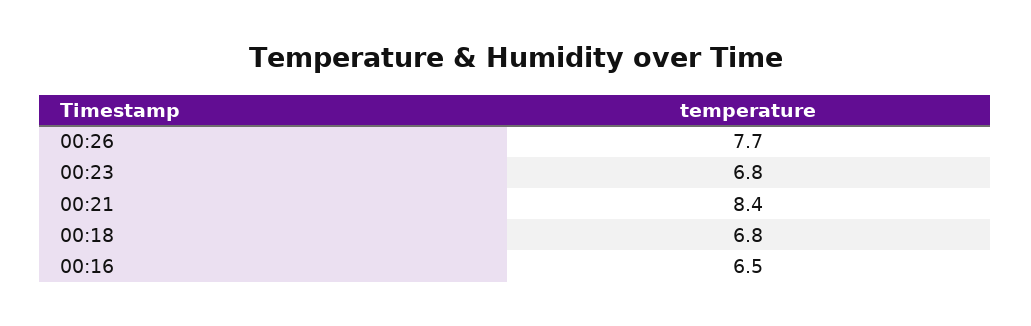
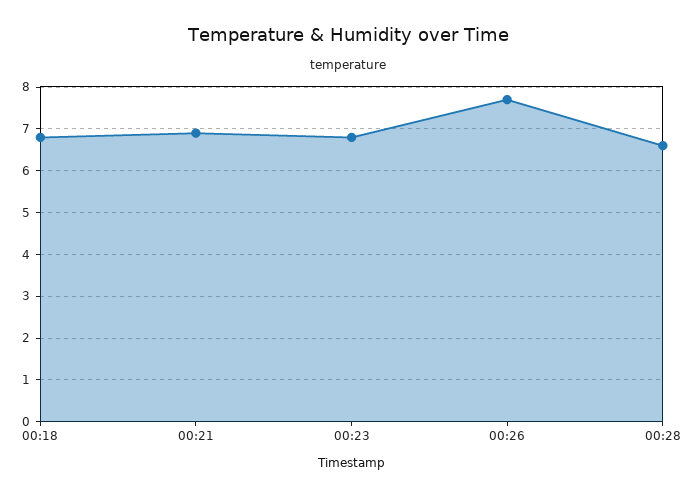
00:21: 8.4 -> 7
00:16: 6.5 -> none
00:28: none -> 6.5

